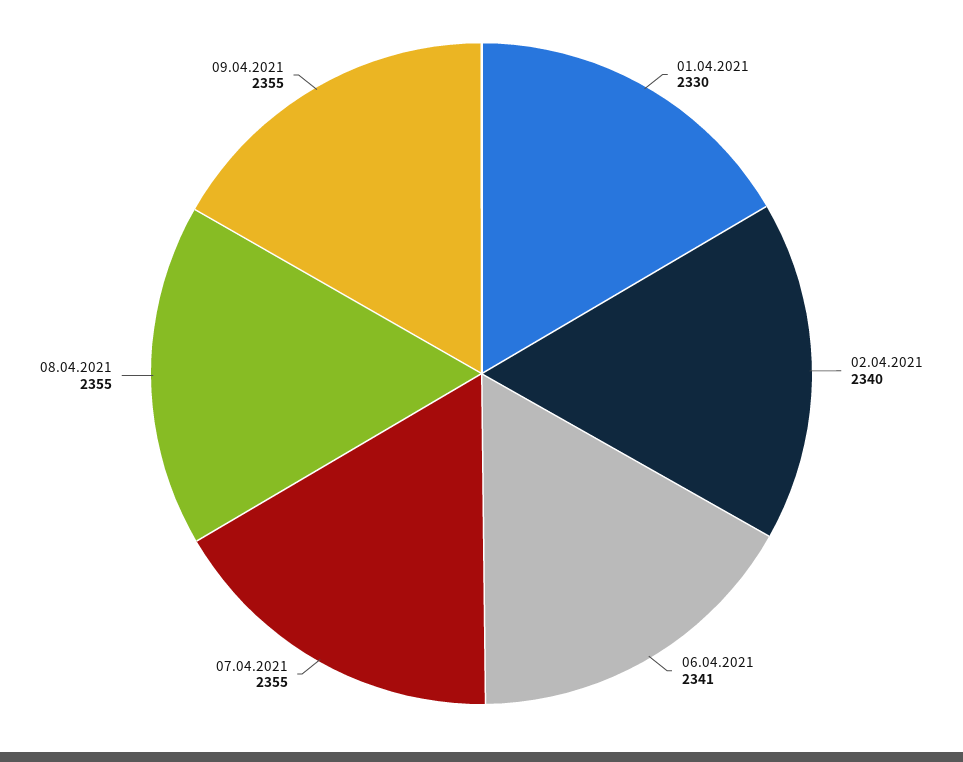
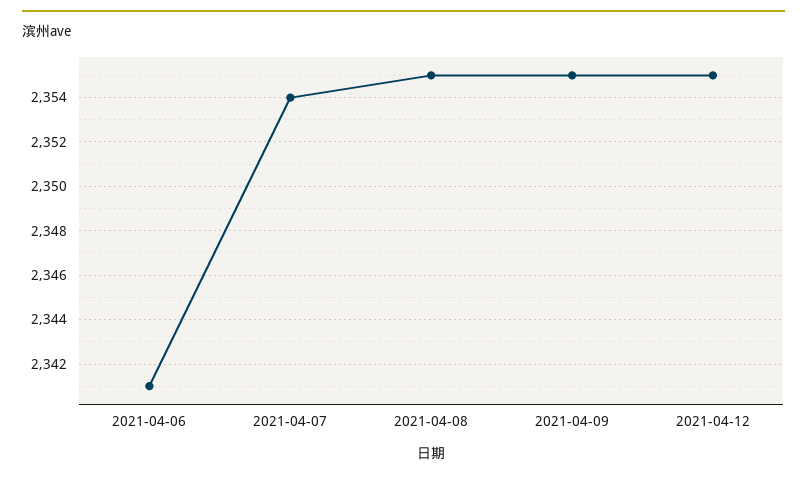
01.04.2021: 2330 -> none
02.04.2021: 2340 -> none
07.04.2021: 2355 -> 2354
2021-04-12: none -> 2355

